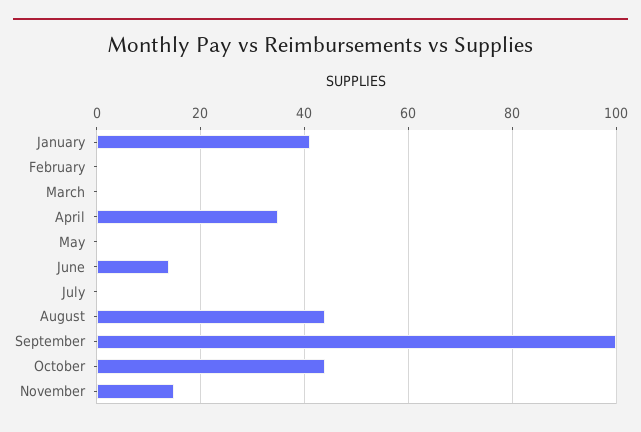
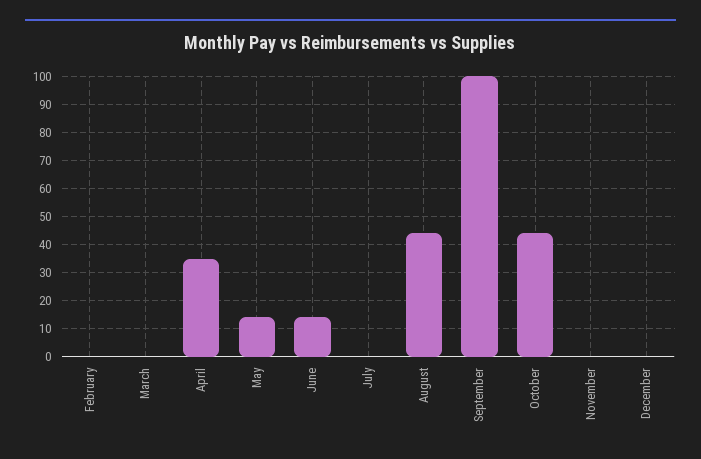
January: 40 -> none
May: 0 -> 15
November: 15 -> 0
December: none -> 0

